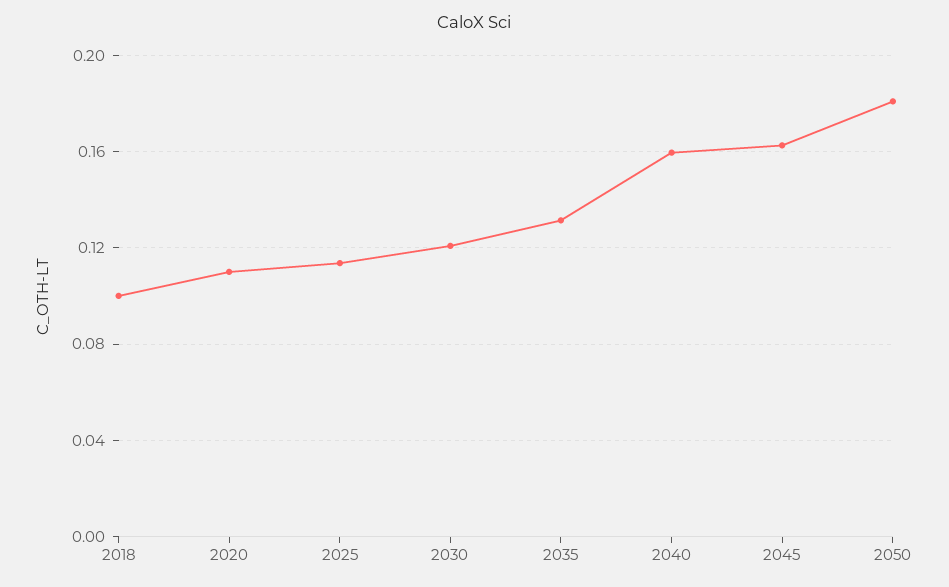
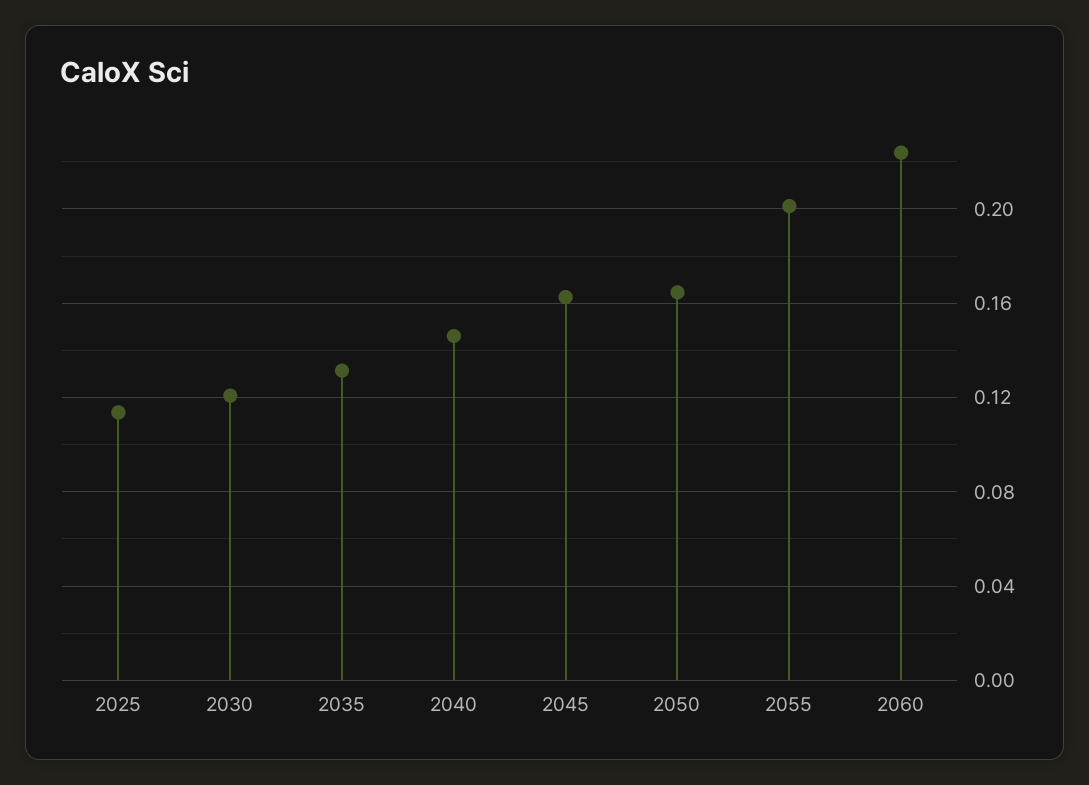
2018: 0.1 -> none
2020: 0.11 -> none
2040: 0.16 -> 0.145
2050: 0.18 -> 0.165
2055: none -> 0.2
2060: none -> 0.225

